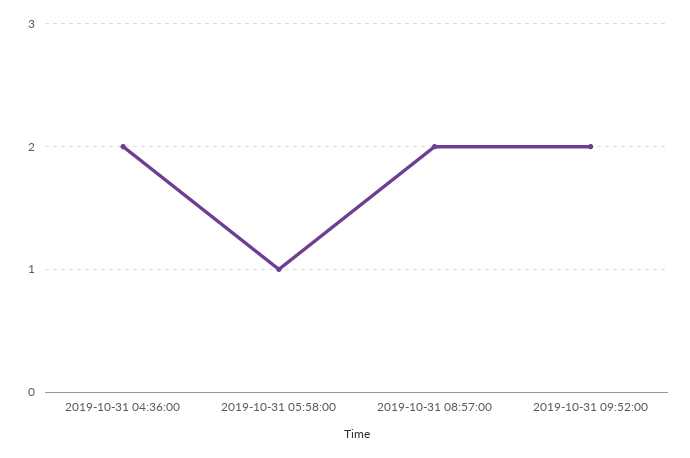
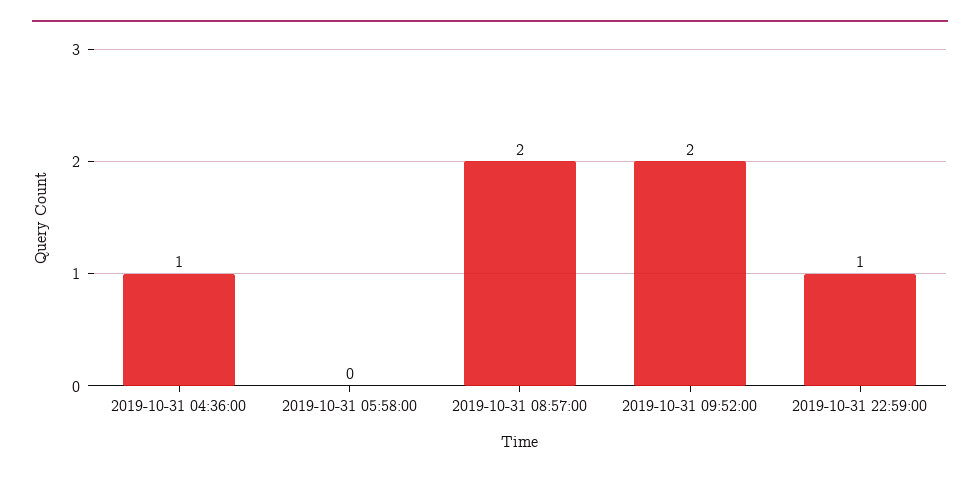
2019-10-31 04:36:00: 2 -> 1
2019-10-31 05:58:00: 1 -> 0
2019-10-31 22:59:00: none -> 1

